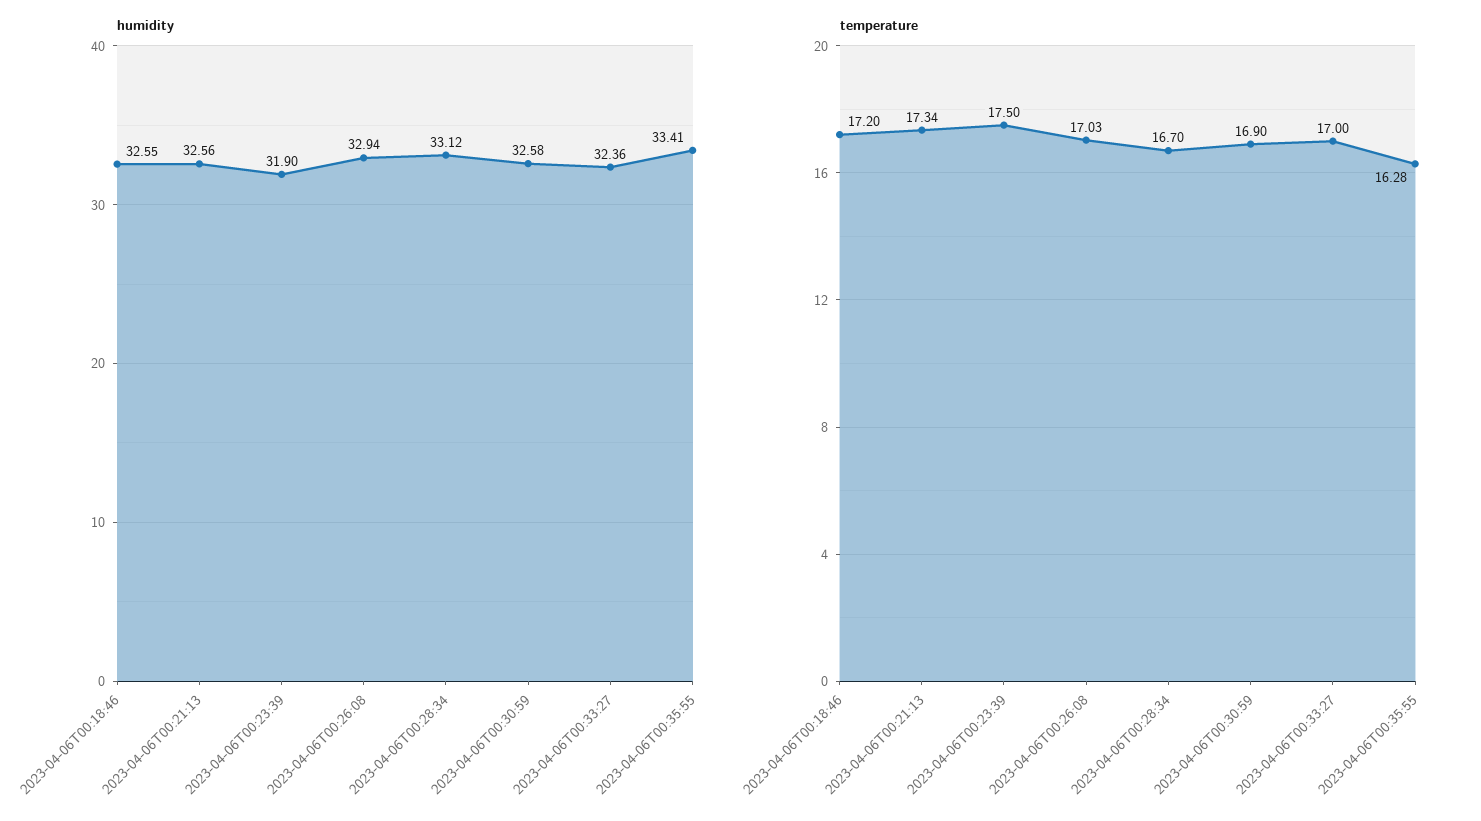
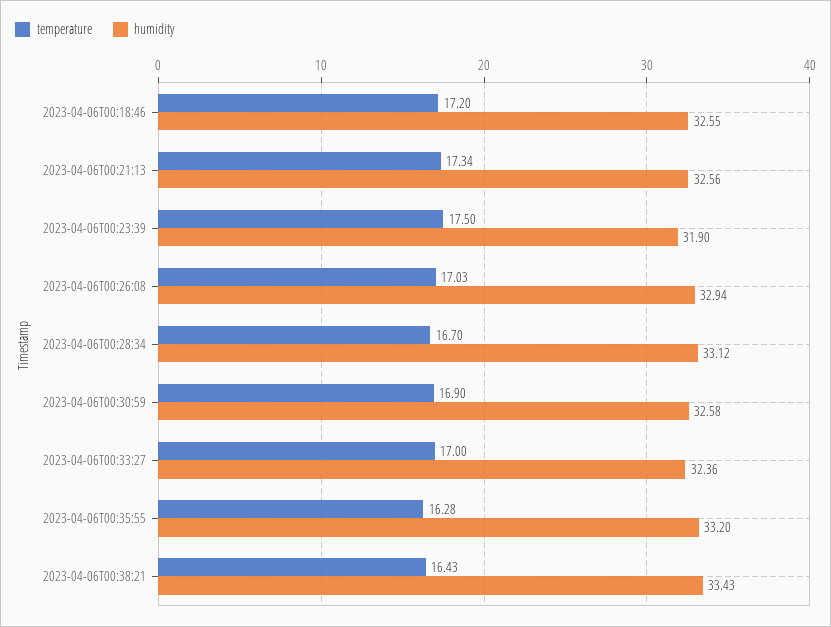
humidity, 2023-04-06T00:35:55: 33.41 -> 33.2
temperature, 2023-04-06T00:38:21: none -> 16.43
humidity, 2023-04-06T00:38:21: none -> 33.43

